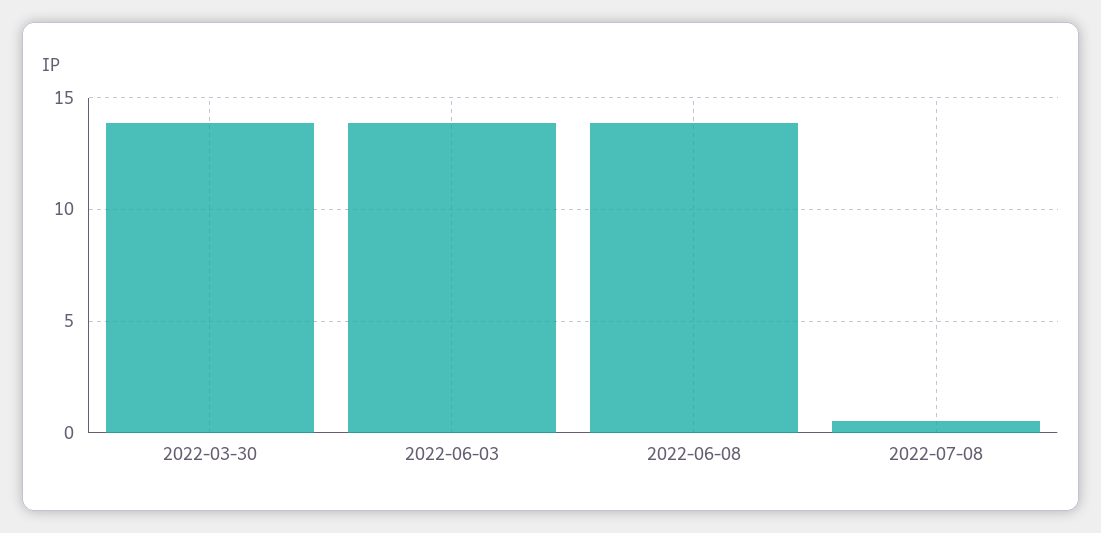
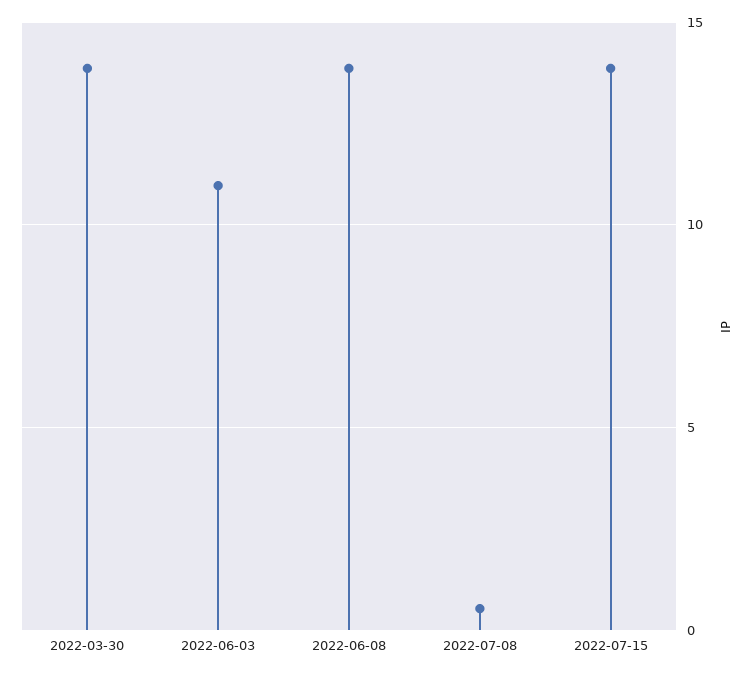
2022-06-03: 14 -> 11
2022-07-15: none -> 14

